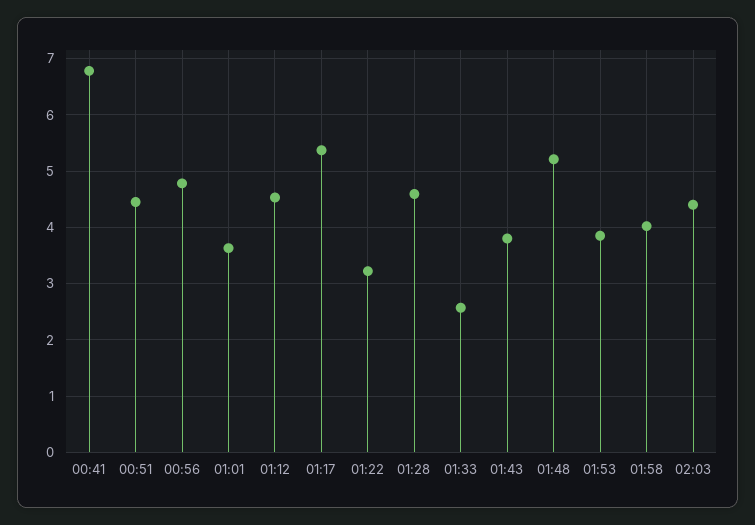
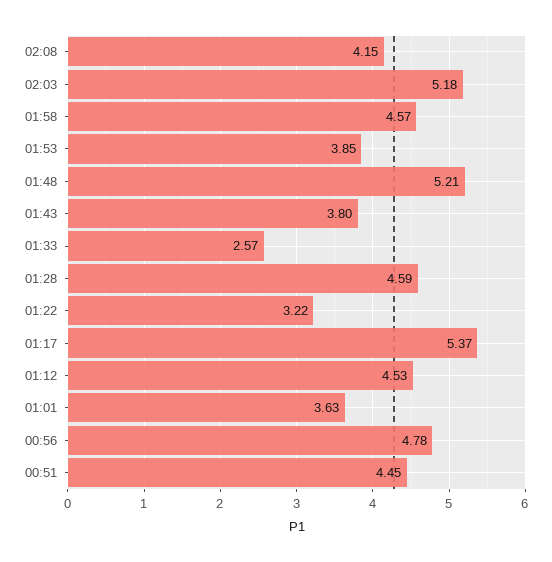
00:41: 6.8 -> none
01:58: 4 -> 4.57
02:03: 4.4 -> 5.18
02:08: none -> 4.15

